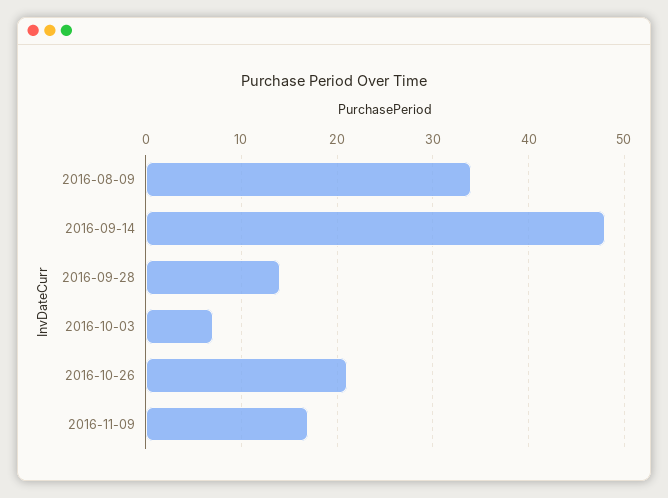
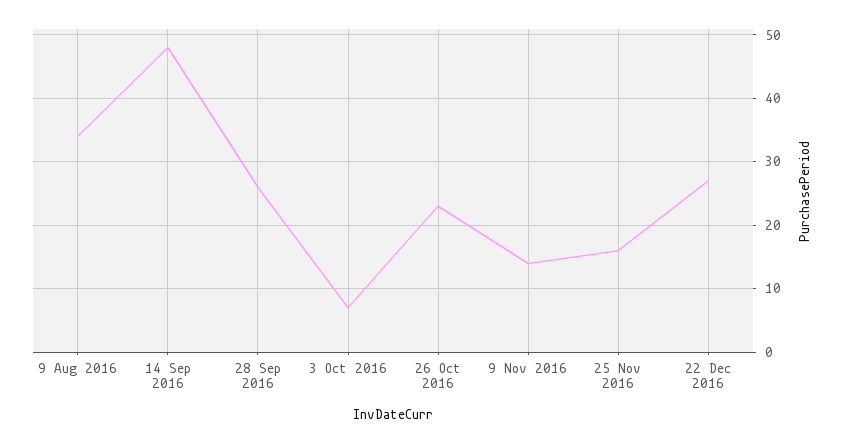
2016-09-28: 14 -> 26
2016-10-26: 21 -> 23
2016-11-09: 17 -> 14
25 Nov 2016: none -> 16
22 Dec 2016: none -> 27

